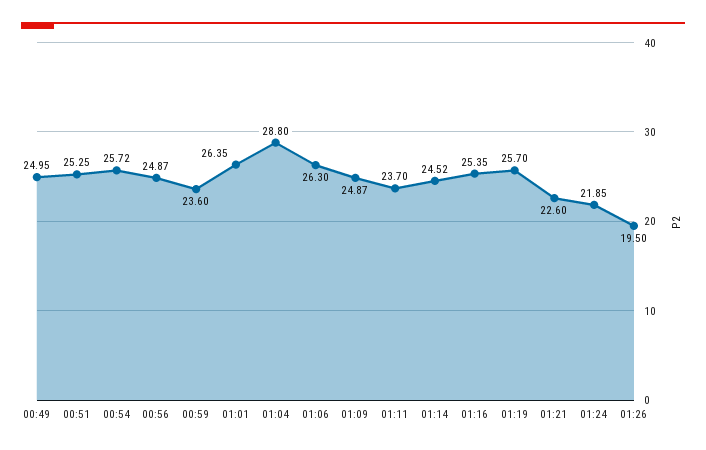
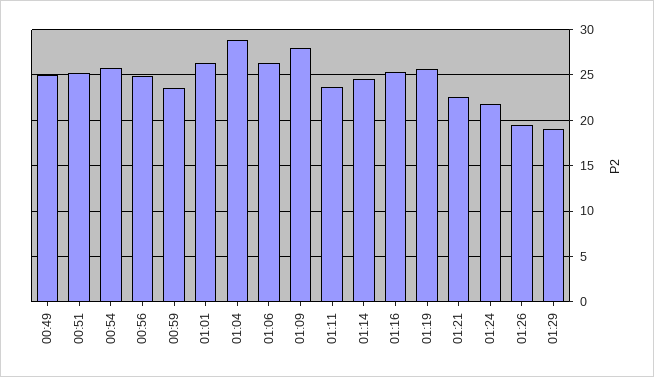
01:09: 24.87 -> 28
01:29: none -> 19

